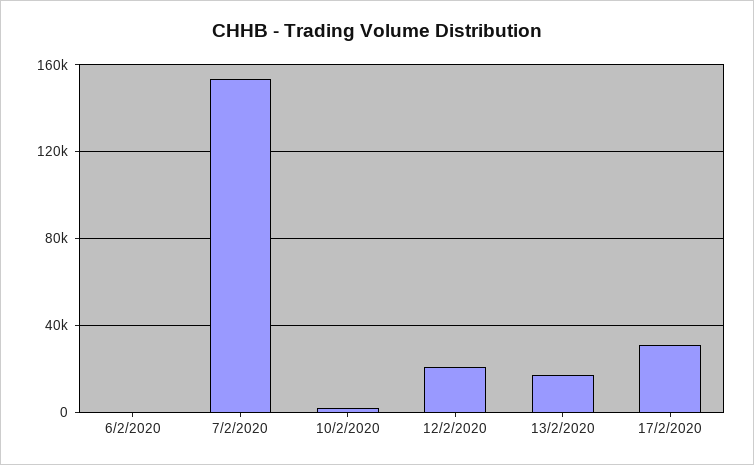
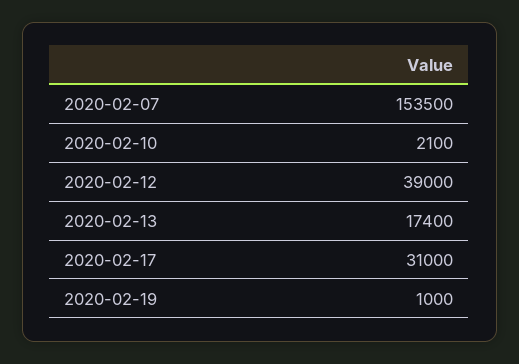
6/2/2020: 0 -> none
12/2/2020: 20000 -> 39000
2020-02-19: none -> 1000

